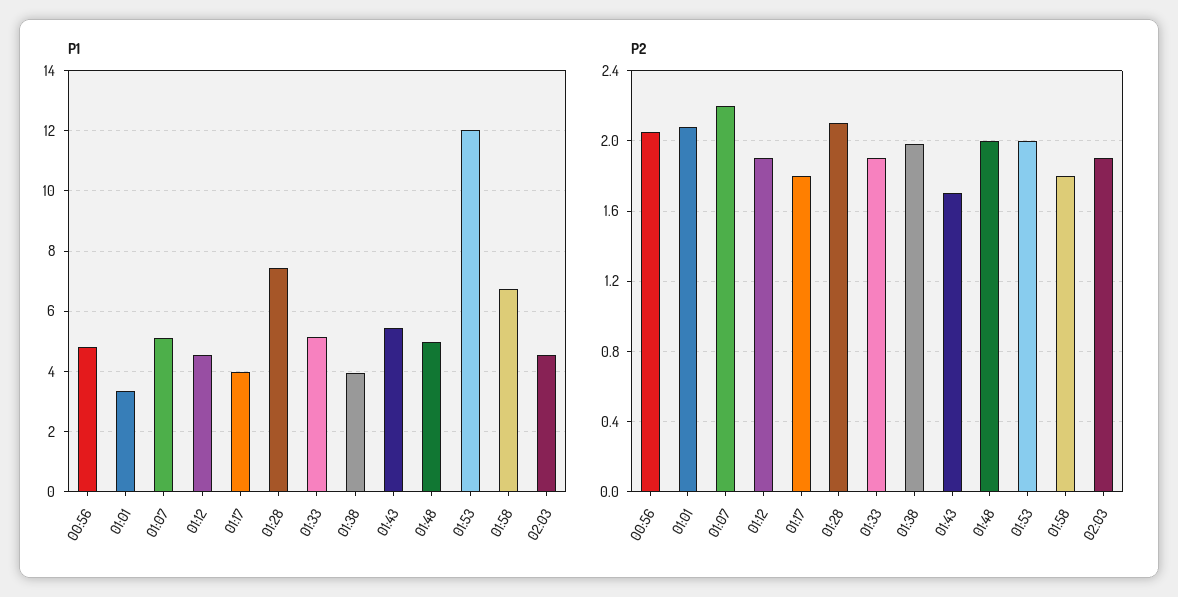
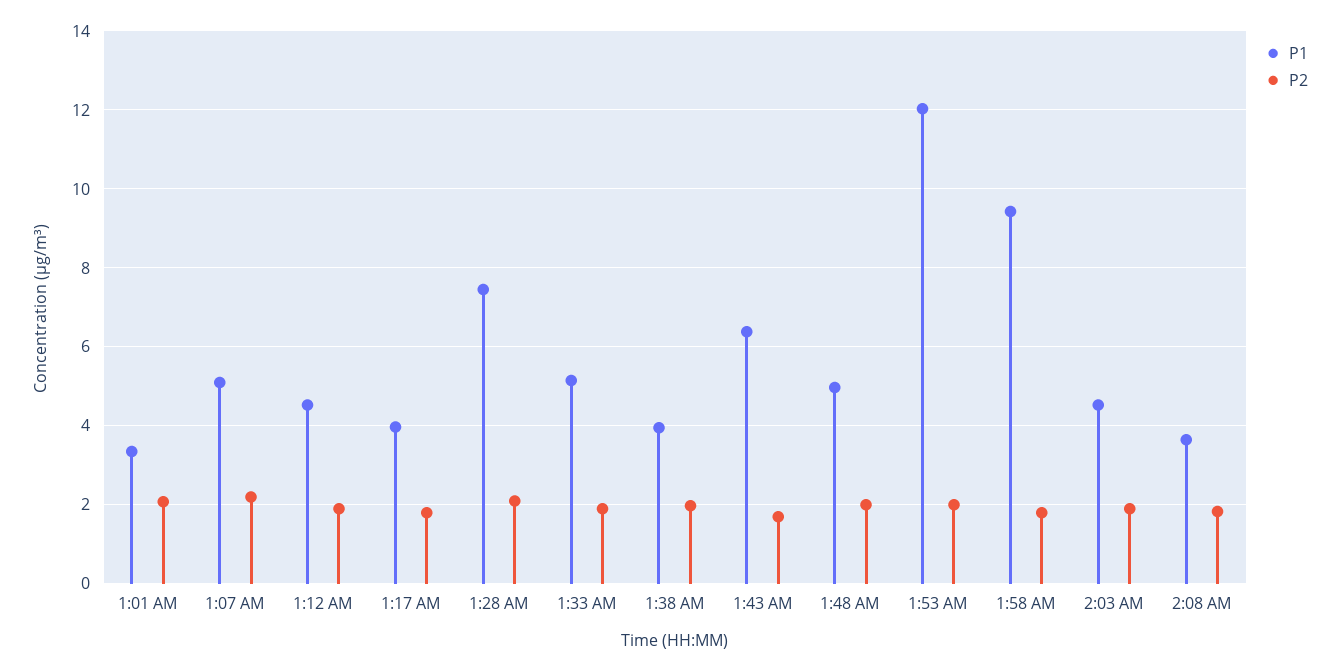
P1, 00:56: 4.8 -> none
P1, 01:43: 5.4 -> 6.4
P1, 01:58: 6.8 -> 9.4
P2, 00:56: 2.05 -> none
P1, 2:08 AM: none -> 3.6
P2, 2:08 AM: none -> 1.8

